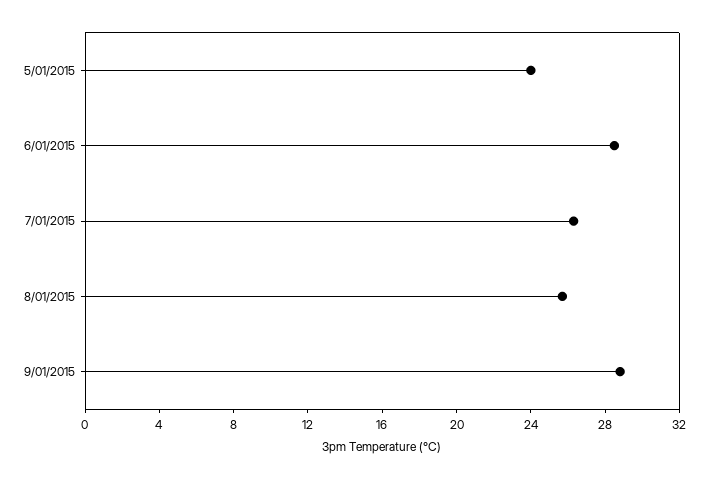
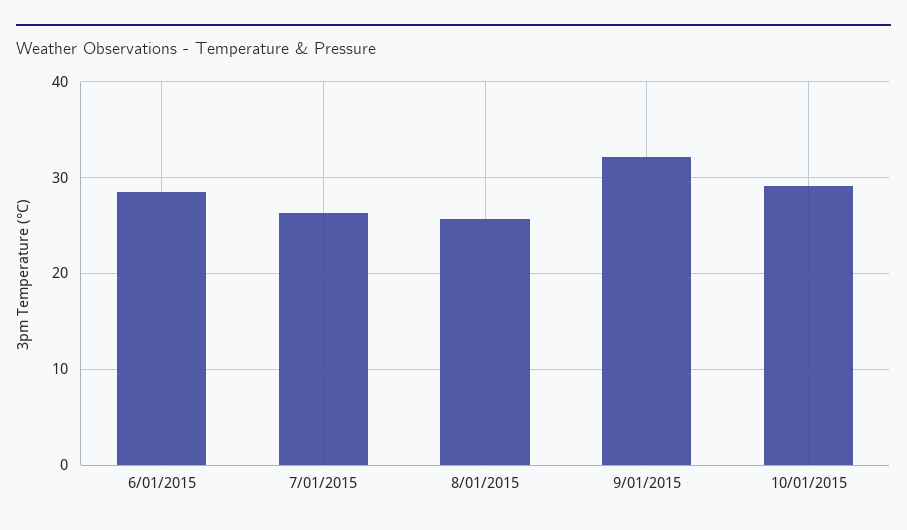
5/01/2015: 24 -> none
9/01/2015: 29 -> 32
10/01/2015: none -> 29

